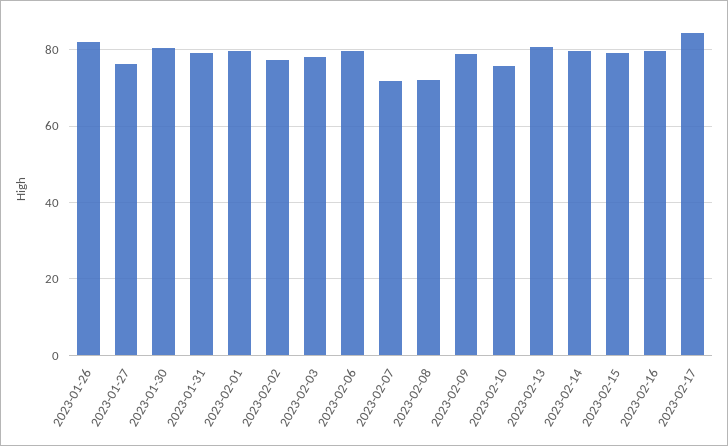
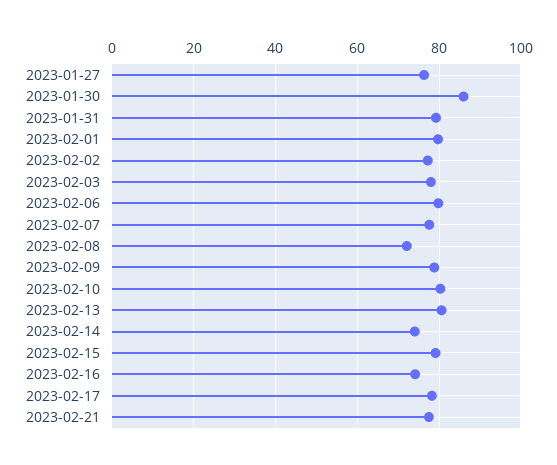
2023-01-26: 82 -> none
2023-01-30: 80 -> 86
2023-02-07: 72 -> 78
2023-02-10: 76 -> 80
2023-02-14: 80 -> 74
2023-02-16: 80 -> 74
2023-02-17: 84 -> 78
2023-02-21: none -> 78

